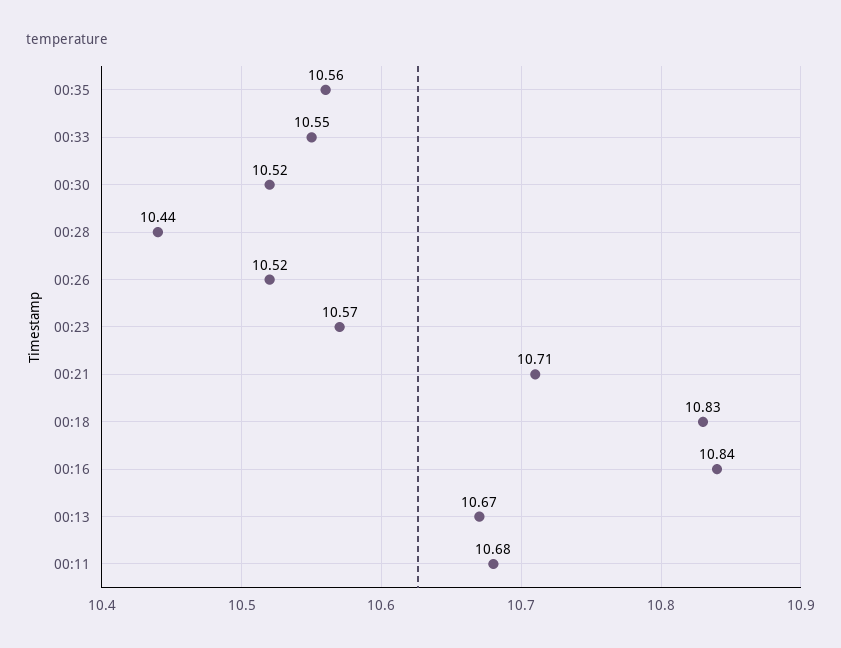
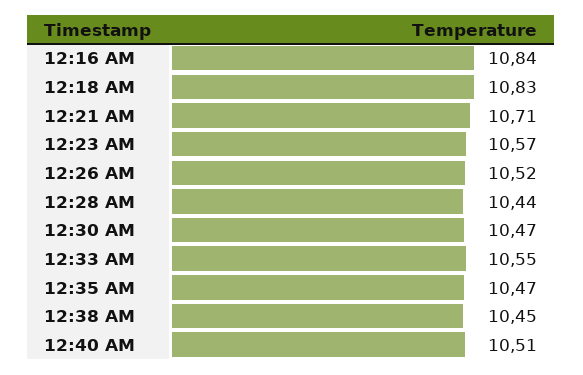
00:35: 10.56 -> 10.47
00:30: 10.52 -> 10.47
00:13: 10.67 -> none
00:11: 10.68 -> none
12:38 AM: none -> 10.45
12:40 AM: none -> 10.51

